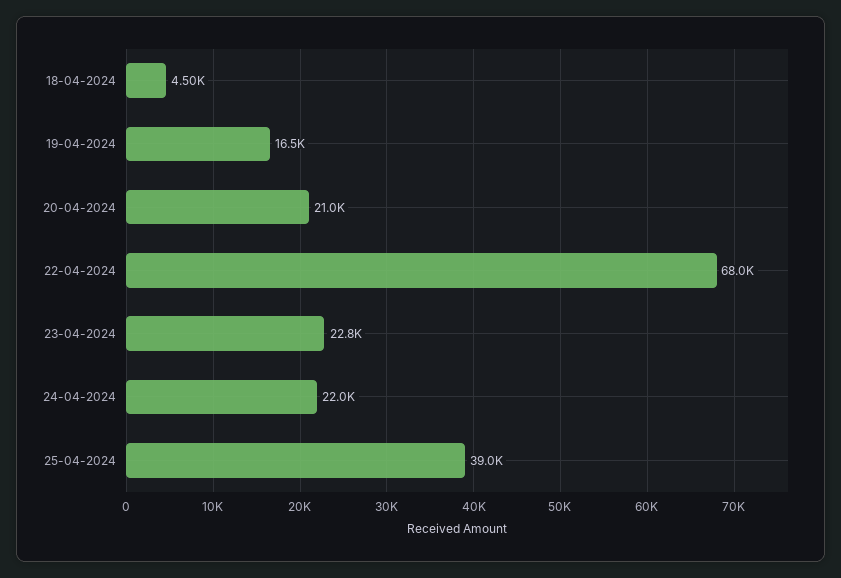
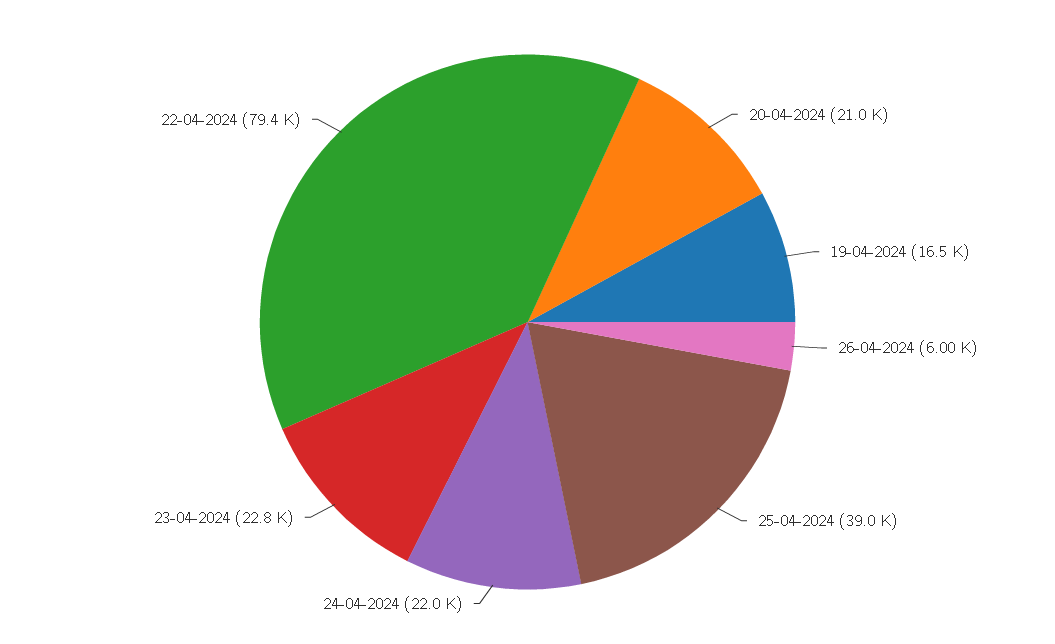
18-04-2024: 4500 -> none
22-04-2024: 68000 -> 79400
26-04-2024: none -> 6000

